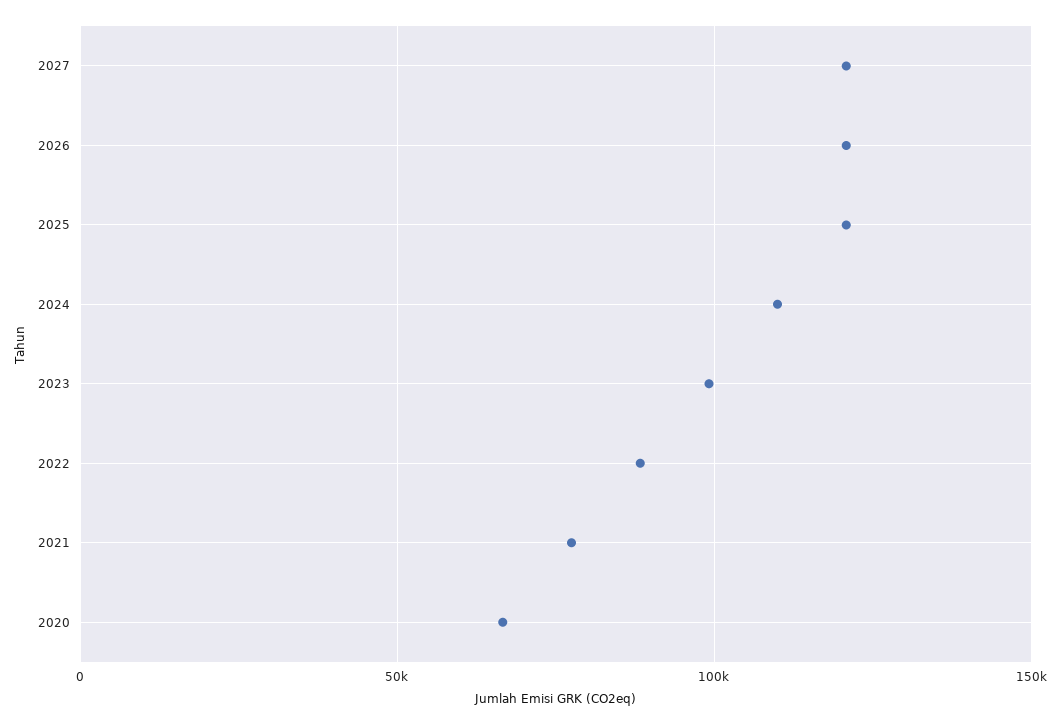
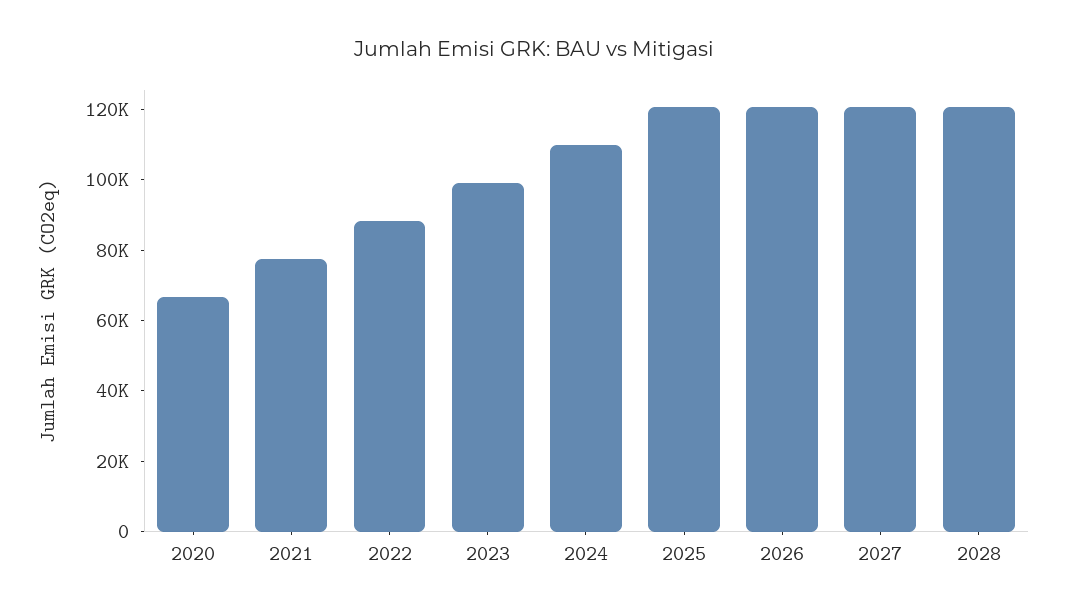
2028: none -> 120000

